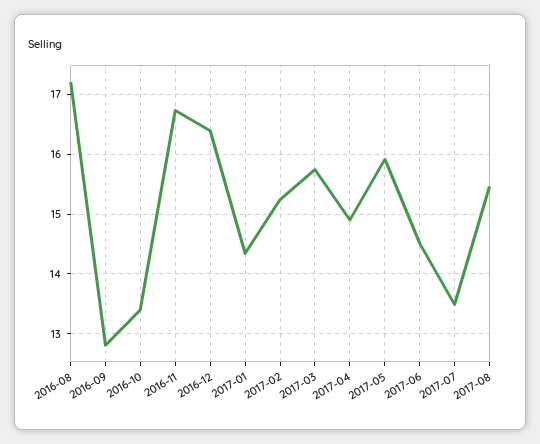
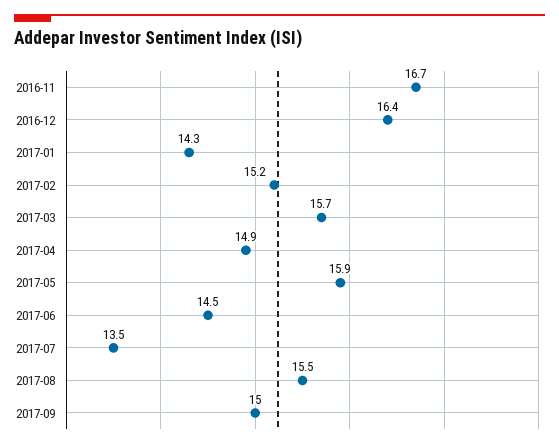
2016-08: 17.2 -> none
2016-09: 12.8 -> none
2016-10: 13.4 -> none
2017-09: none -> 15

